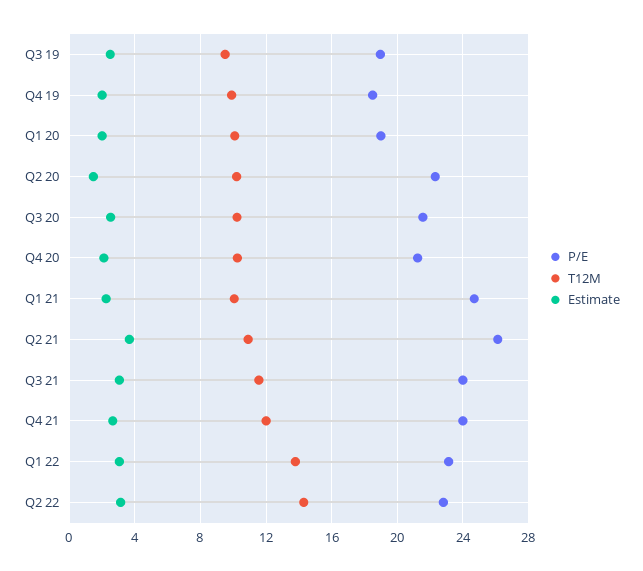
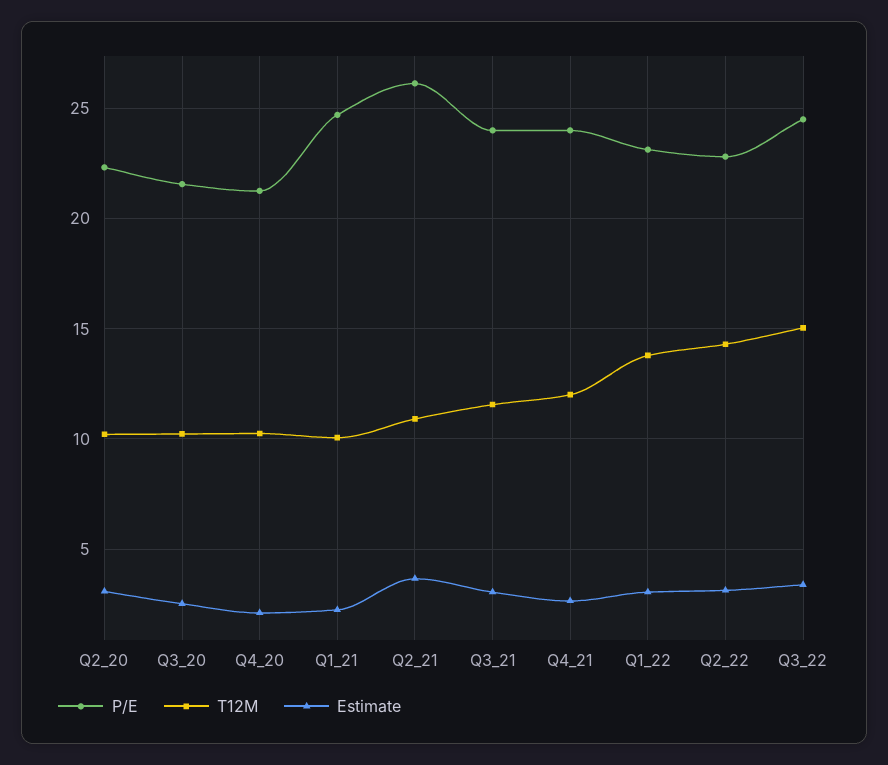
P/E, Q3 19: 19 -> none
T12M, Q3 19: 9.5 -> none
Estimate, Q3 19: 2.5 -> none
P/E, Q4 19: 18.5 -> none
T12M, Q4 19: 10 -> none
Estimate, Q4 19: 2 -> none
P/E, Q1 20: 19 -> none
T12M, Q1 20: 10 -> none
Estimate, Q1 20: 2 -> none
Estimate, Q2 20: 1.5 -> 3
P/E, Q3_22: none -> 24.5
T12M, Q3_22: none -> 15
Estimate, Q3_22: none -> 3.5

